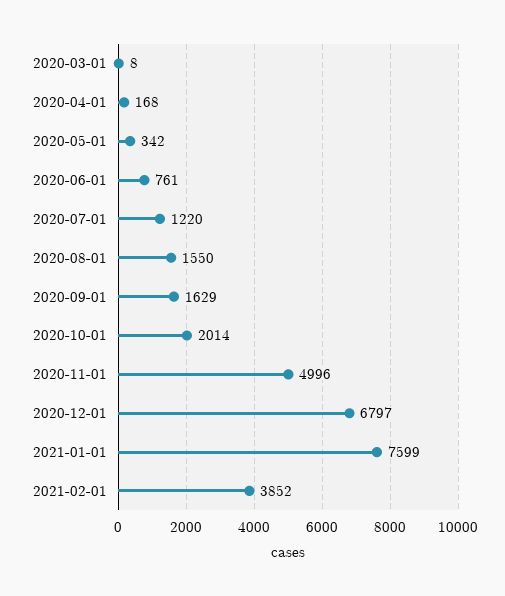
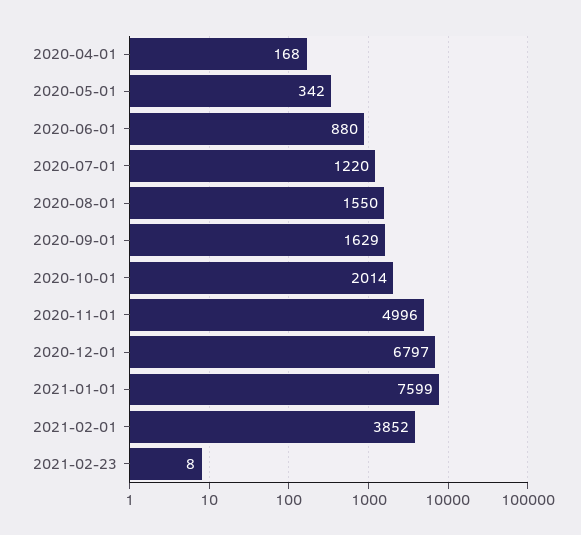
2020-03-01: 8 -> none
2020-06-01: 761 -> 880
2021-02-23: none -> 8

